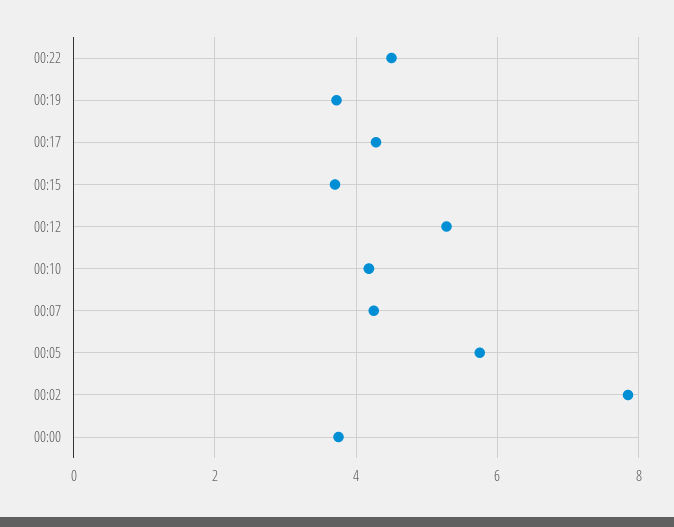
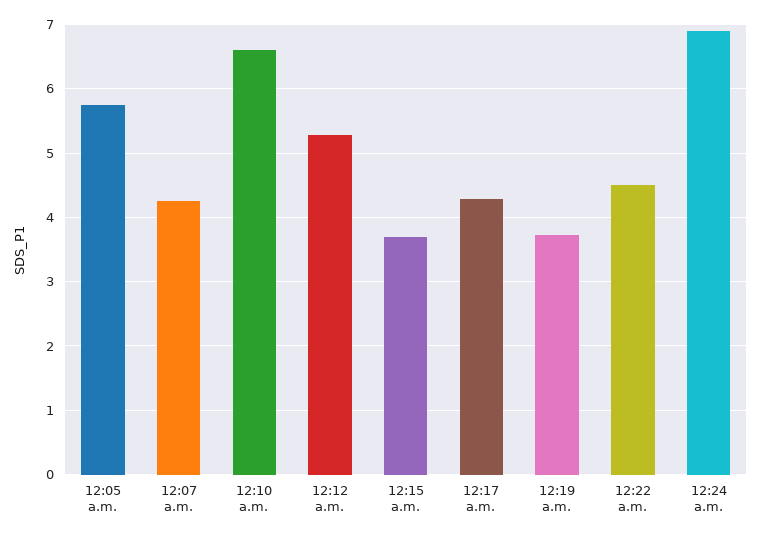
00:10: 4.2 -> 6.6
00:02: 7.8 -> none
00:00: 3.8 -> none
12:24 a.m.: none -> 6.9

